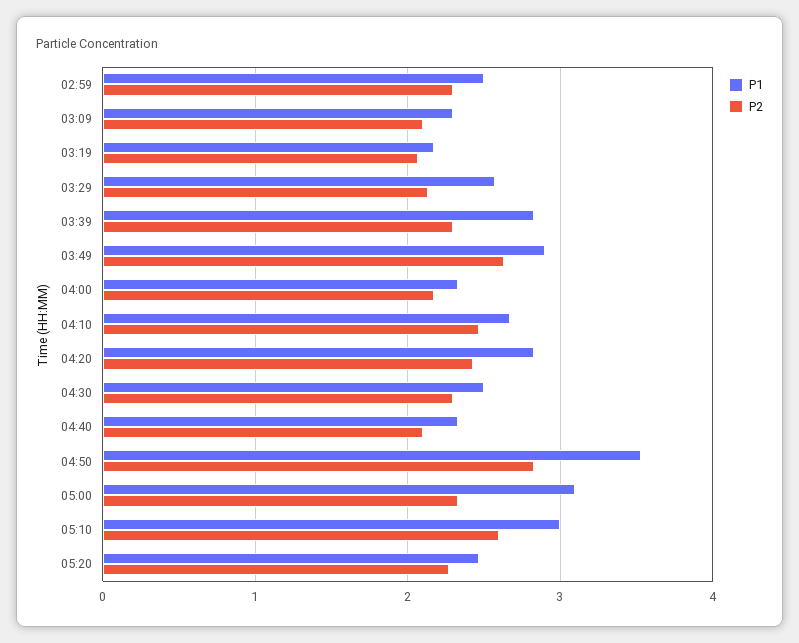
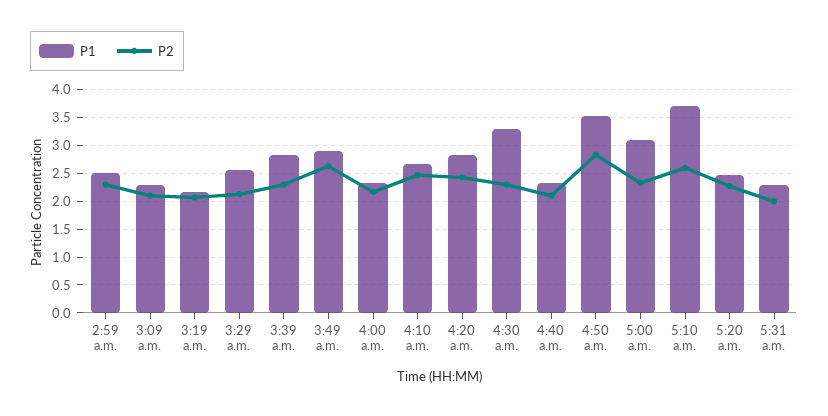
P1, 04:30: 2.5 -> 3.25
P1, 05:10: 3 -> 3.75
P1, 5:31 a.m.: none -> 2.25
P2, 5:31 a.m.: none -> 2

